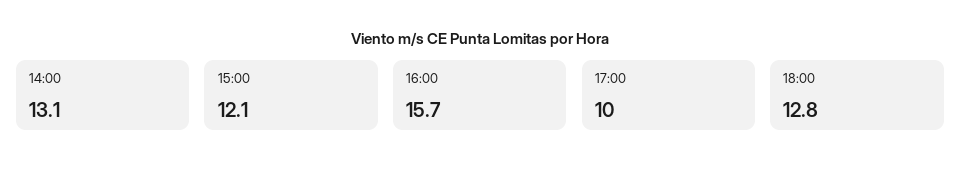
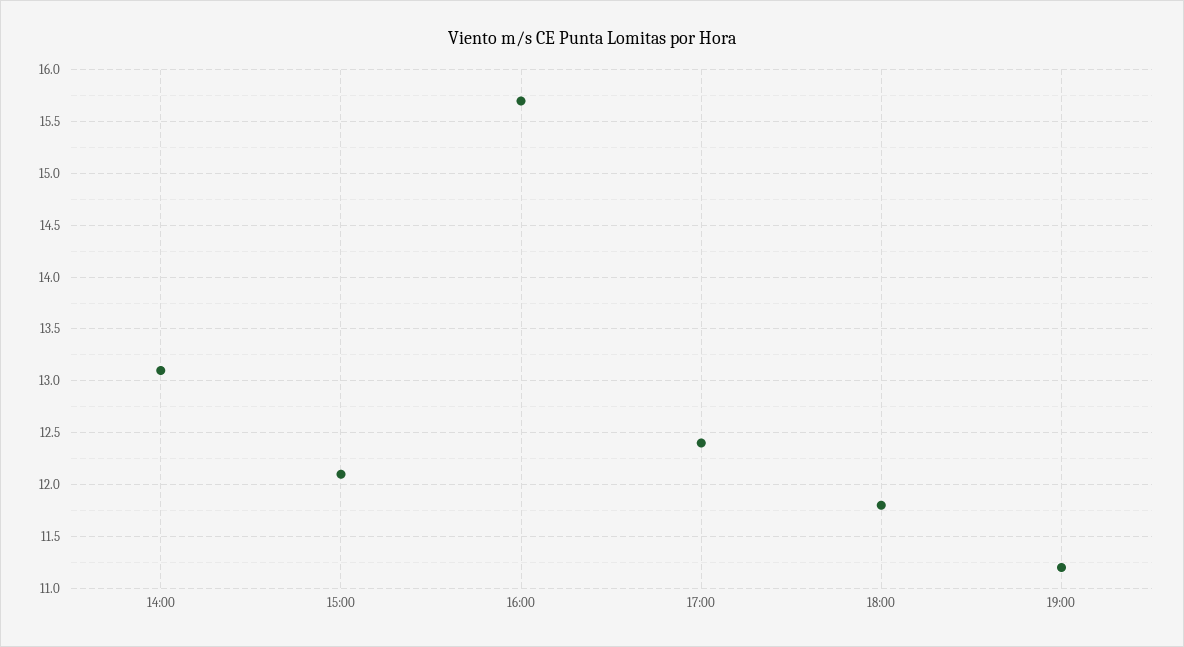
17:00: 10 -> 12.4
18:00: 12.8 -> 11.8
19:00: none -> 11.2

